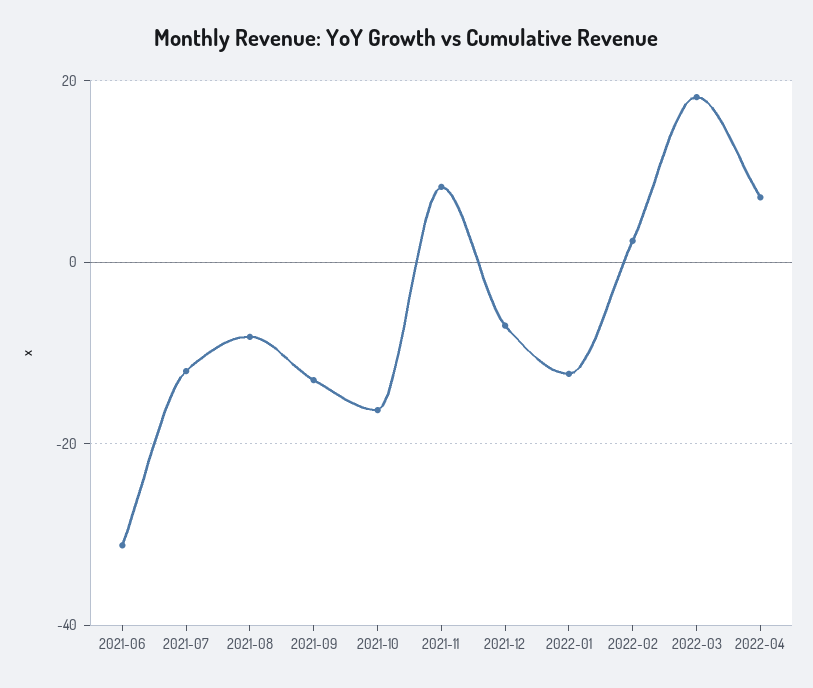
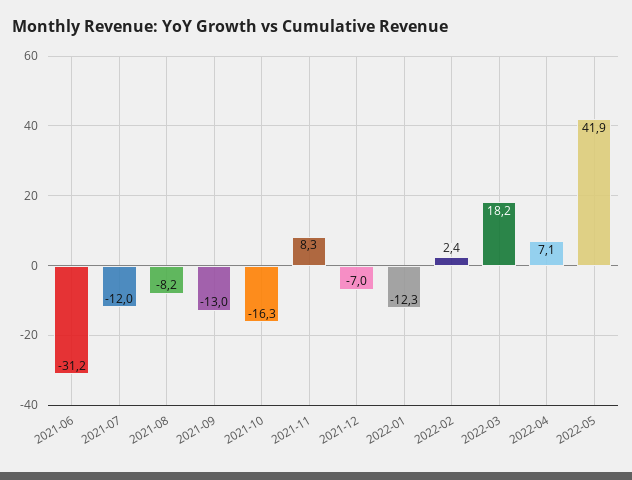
2022-05: none -> 41.9

